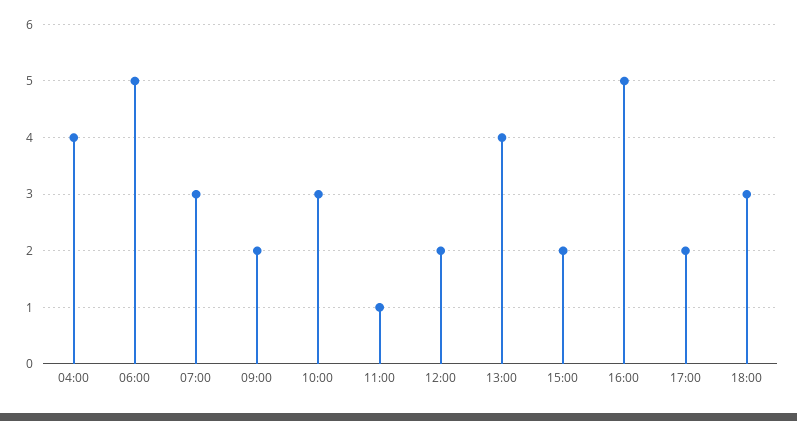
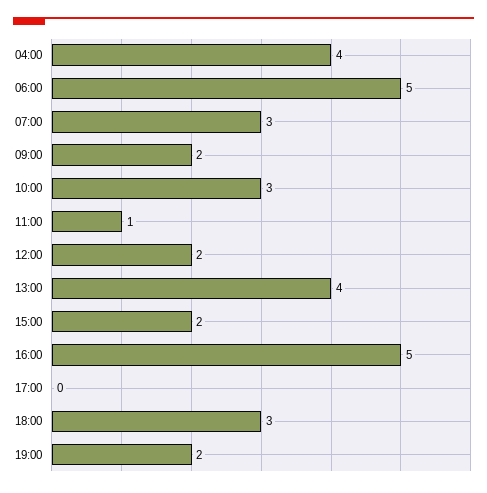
17:00: 2 -> 0
19:00: none -> 2

